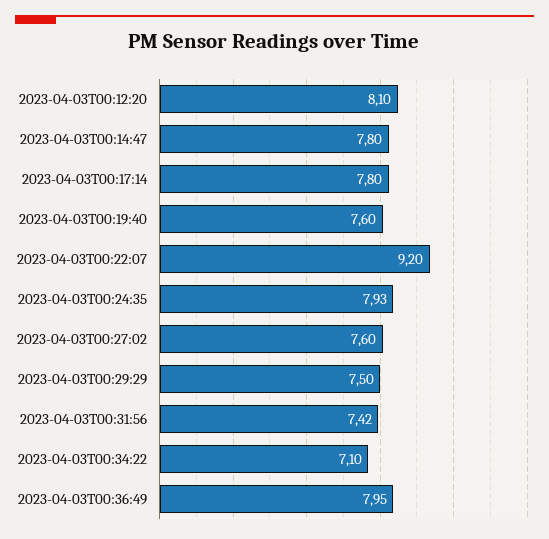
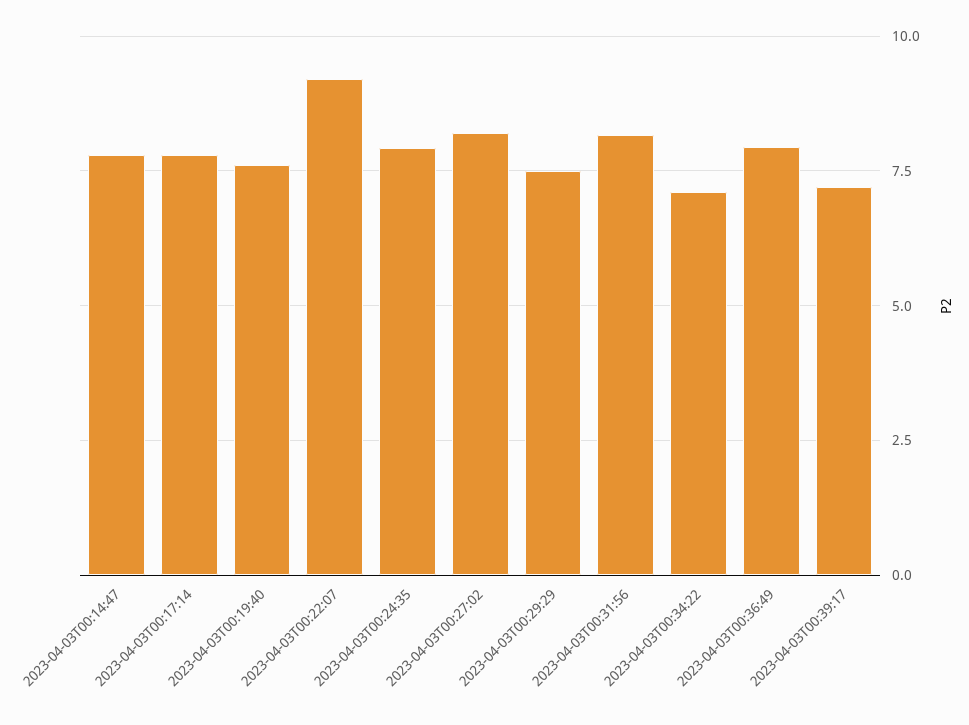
2023-04-03T00:12:20: 8.1 -> none
2023-04-03T00:27:02: 7.6 -> 8.25
2023-04-03T00:31:56: 7.42 -> 8.25
2023-04-03T00:39:17: none -> 7.25

